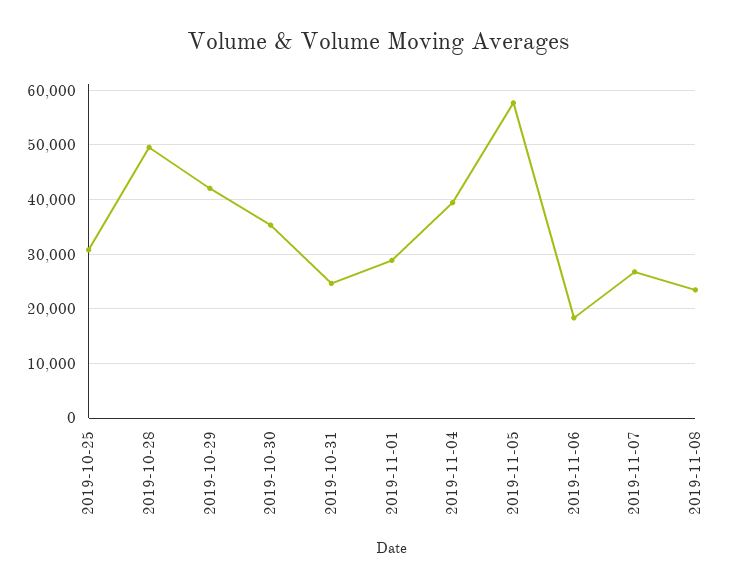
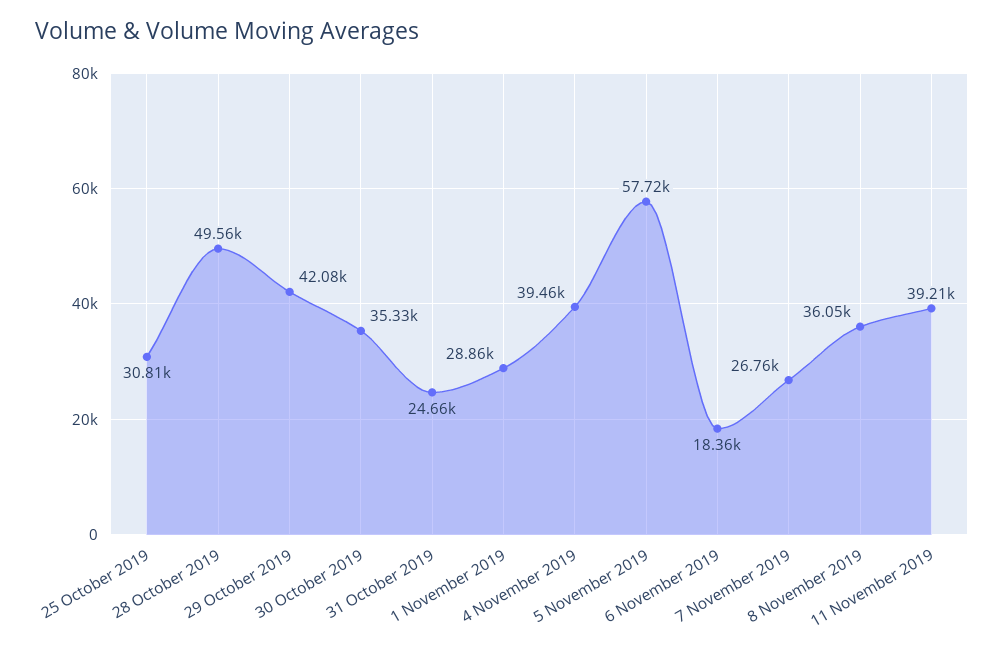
2019-11-08: 24000 -> 36050
11 November 2019: none -> 39210

